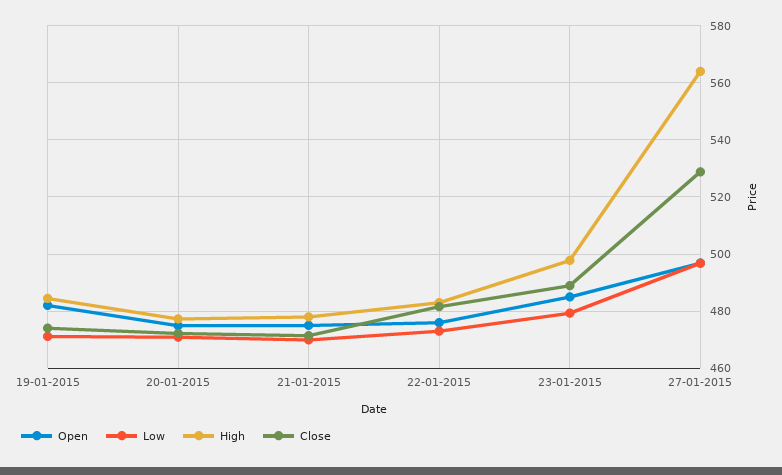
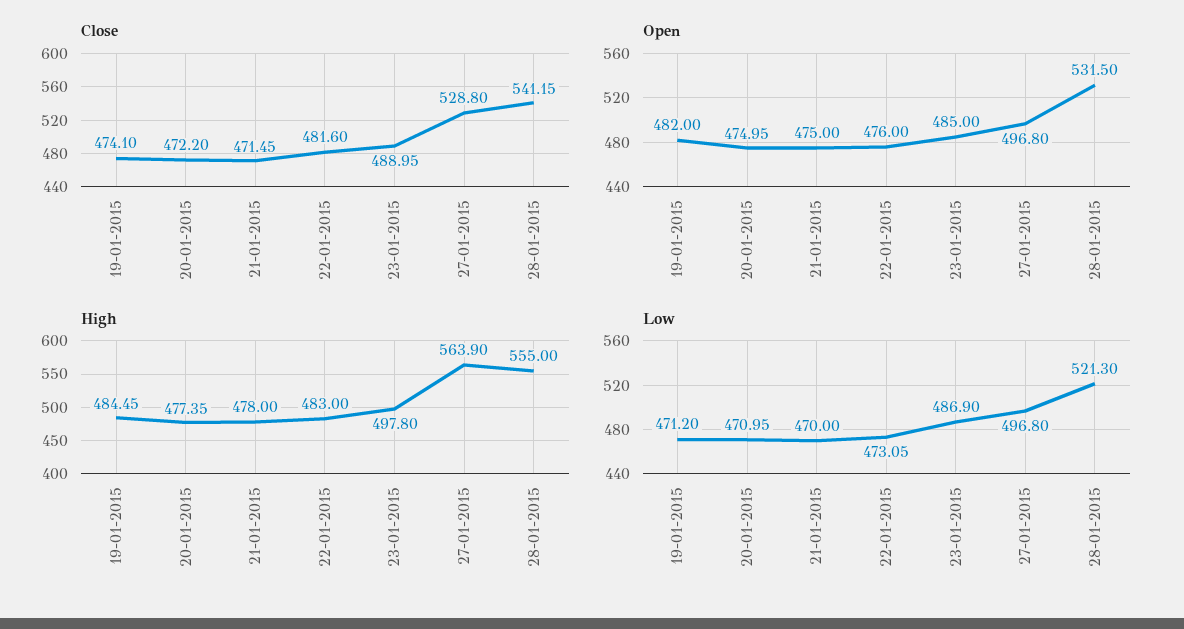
Low, 23-01-2015: 480 -> 486.9
Close, 28-01-2015: none -> 541.15
Open, 28-01-2015: none -> 531.5
High, 28-01-2015: none -> 555
Low, 28-01-2015: none -> 521.3

